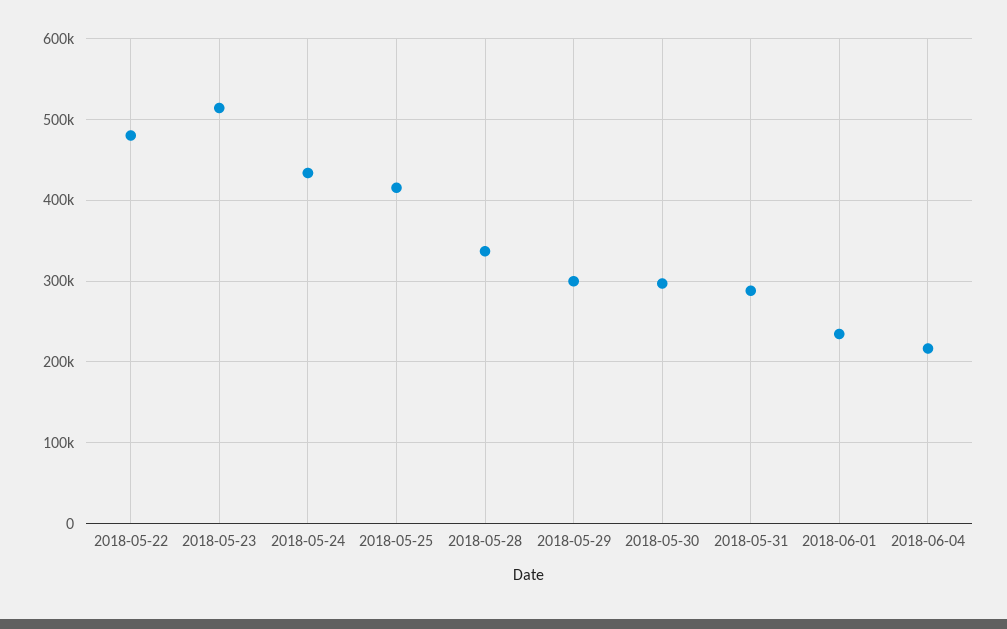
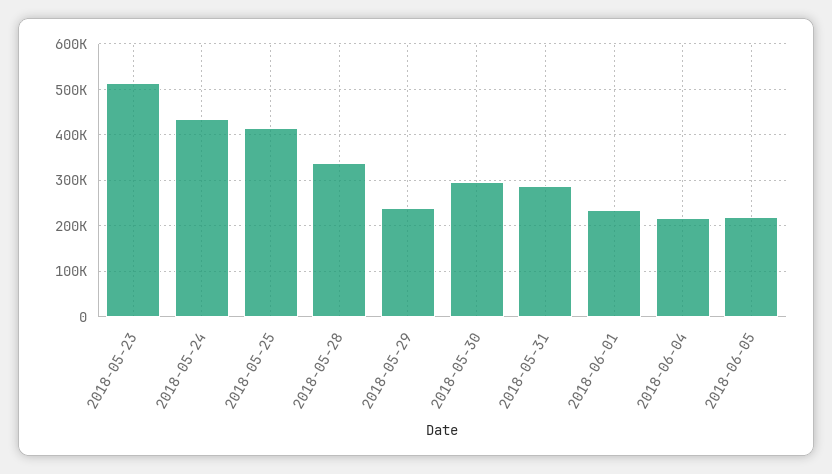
2018-05-22: 480000 -> none
2018-05-29: 300000 -> 240000
2018-06-05: none -> 220000

